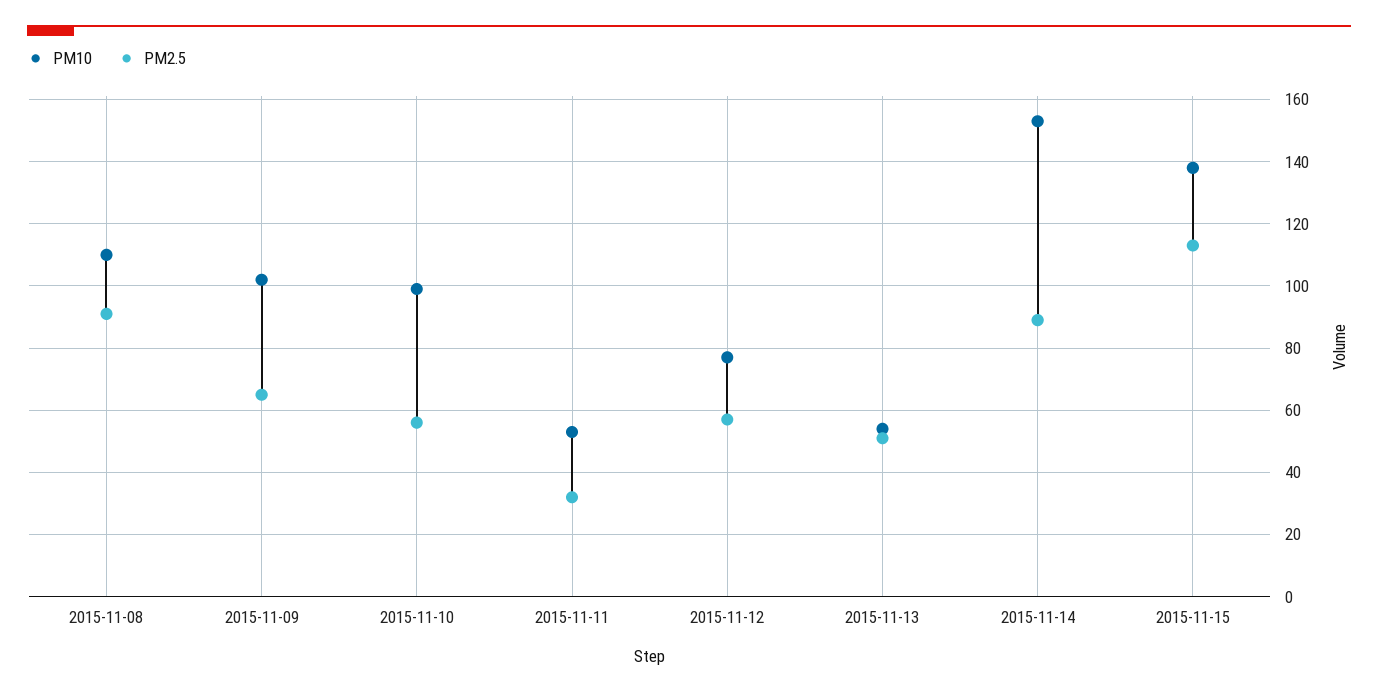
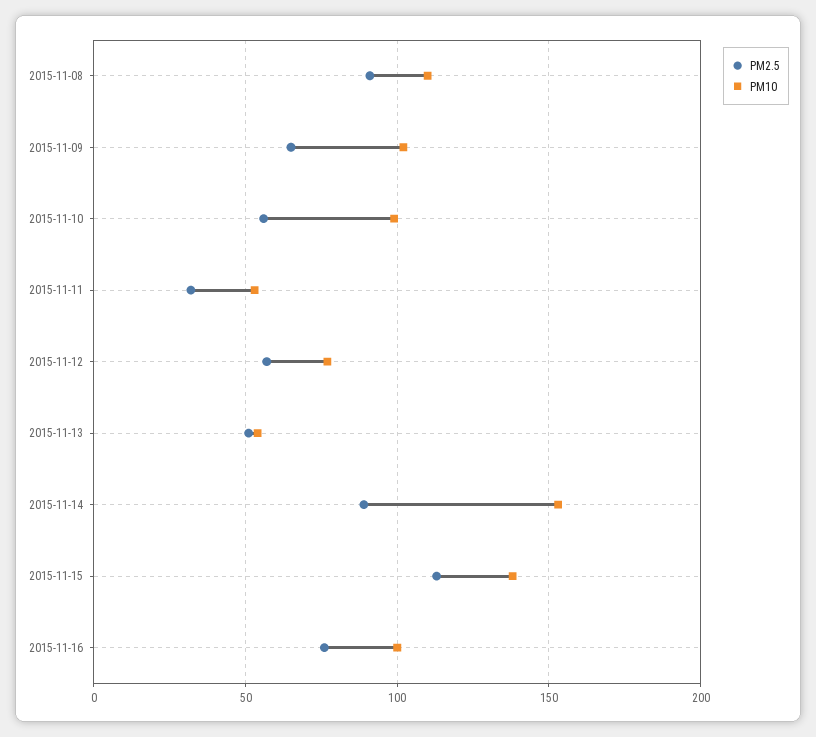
PM2.5, 2015-11-16: none -> 75
PM10, 2015-11-16: none -> 100

